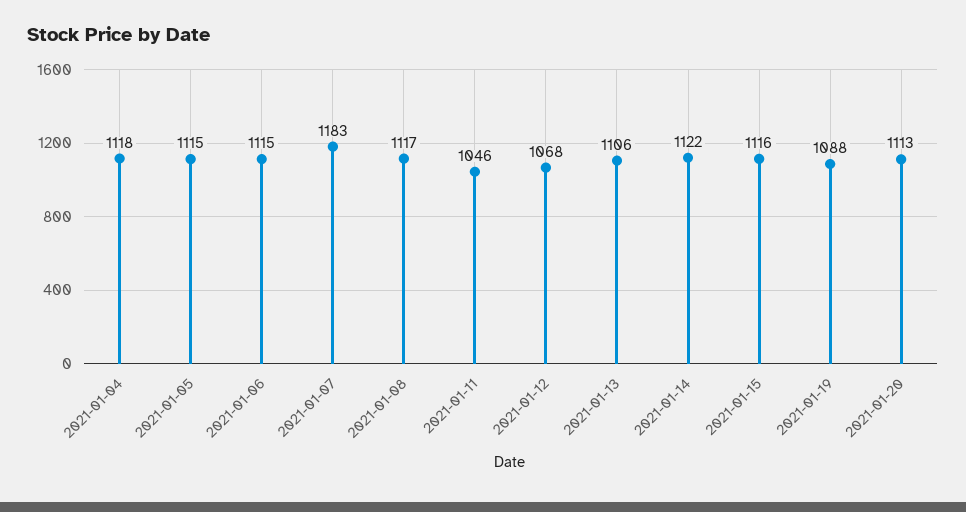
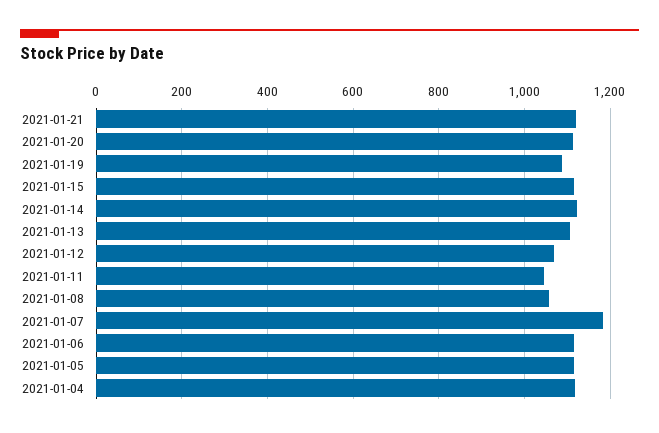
2021-01-08: 1117 -> 1060
2021-01-21: none -> 1120

